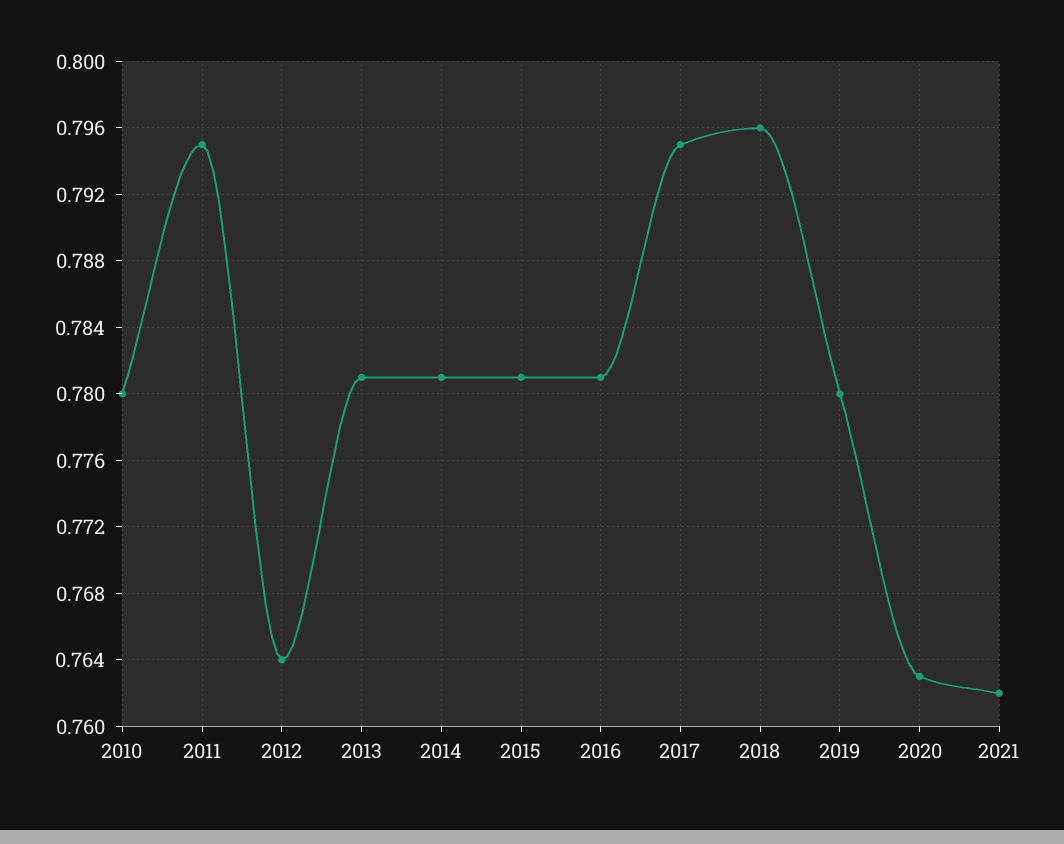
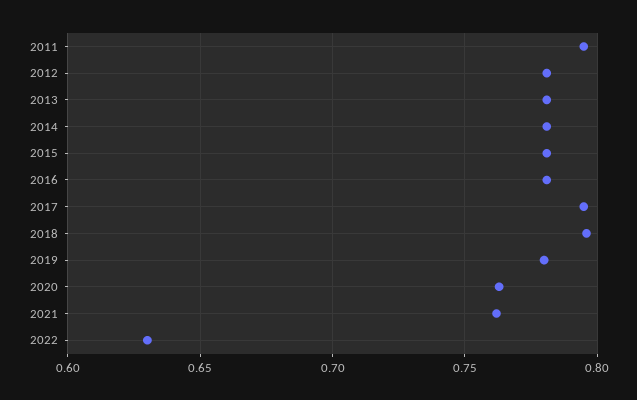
2010: 0.78 -> none
2012: 0.764 -> 0.78
2022: none -> 0.63

